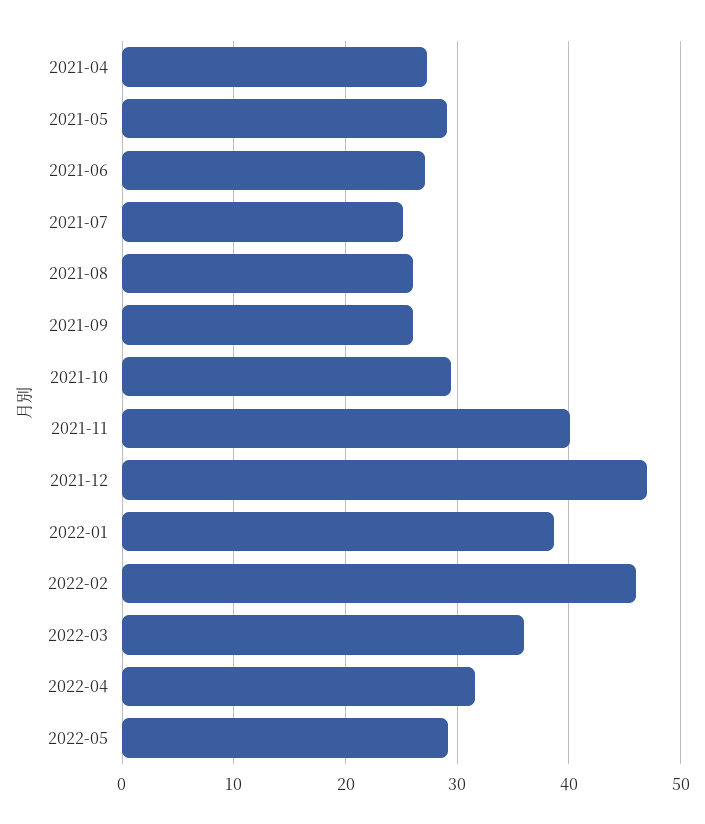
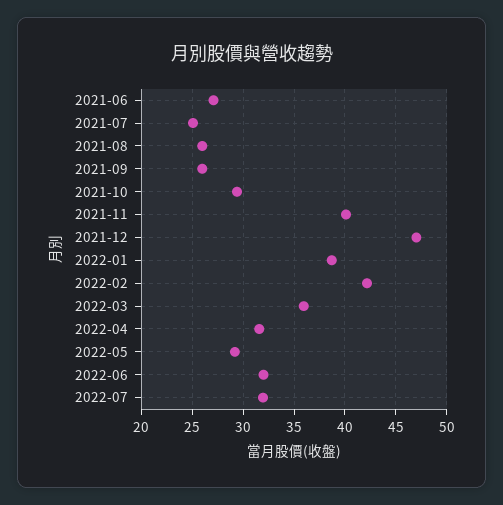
2021-04: 27 -> none
2021-05: 29 -> none
2022-02: 46 -> 42
2022-06: none -> 32
2022-07: none -> 32

